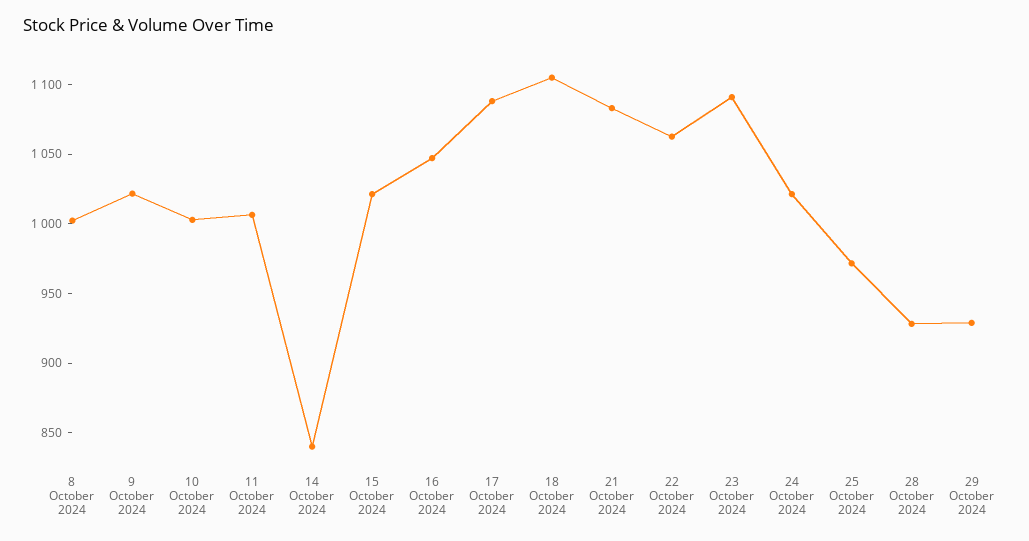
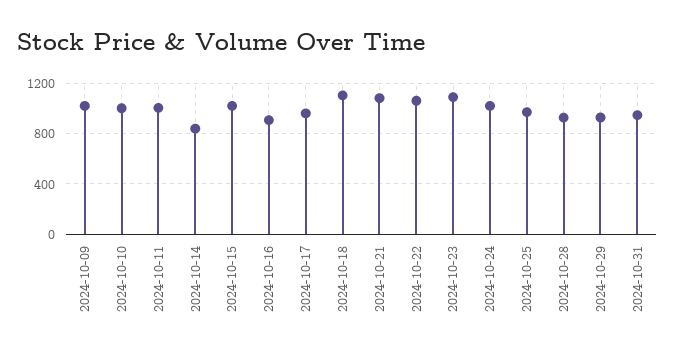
8 October 2024: 1000 -> none
16 October 2024: 1050 -> 900
17 October 2024: 1090 -> 950
2024-10-31: none -> 950

